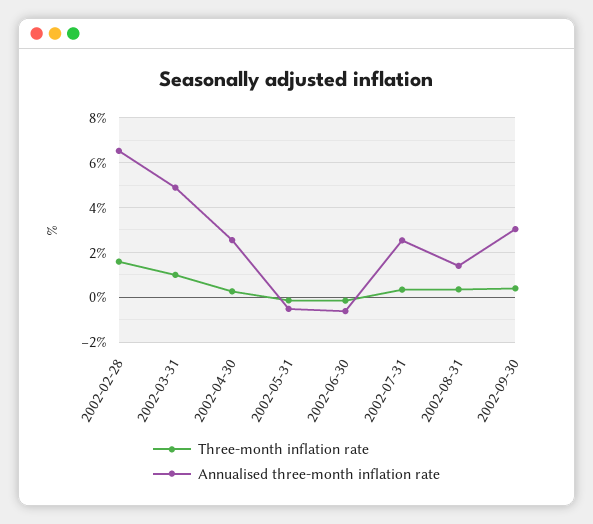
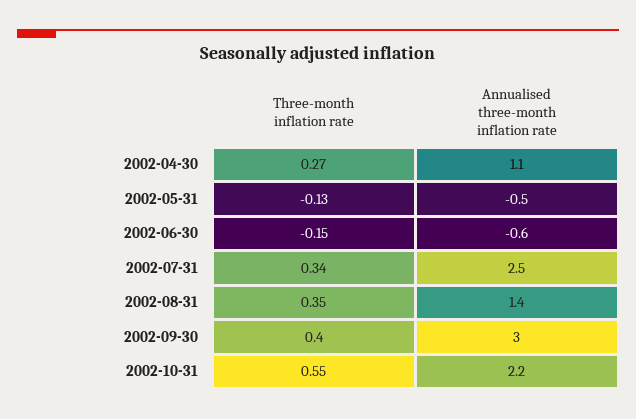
Three-month inflation rate, 2002-02-28: 1.5 -> none
Annualised three-month inflation rate, 2002-02-28: 6.5 -> none
Three-month inflation rate, 2002-03-31: 1 -> none
Annualised three-month inflation rate, 2002-03-31: 5 -> none
Annualised three-month inflation rate, 2002-04-30: 2.5 -> 1.1
Three-month inflation rate, 2002-10-31: none -> 0.55
Annualised three-month inflation rate, 2002-10-31: none -> 2.2

